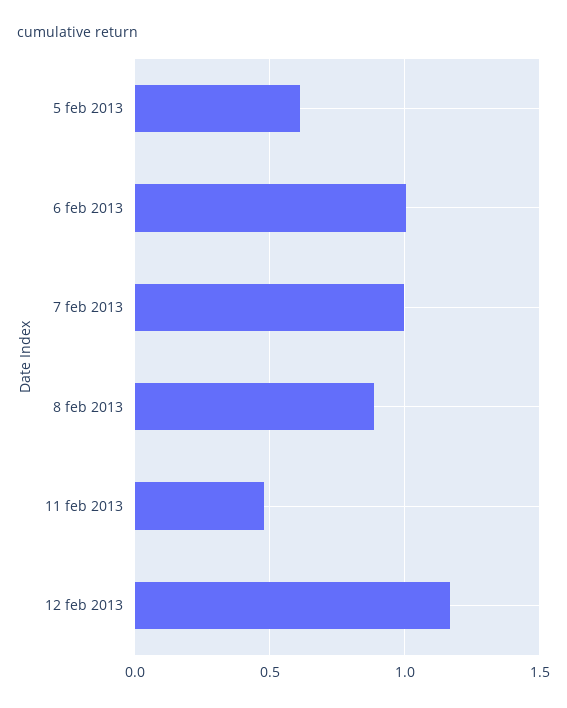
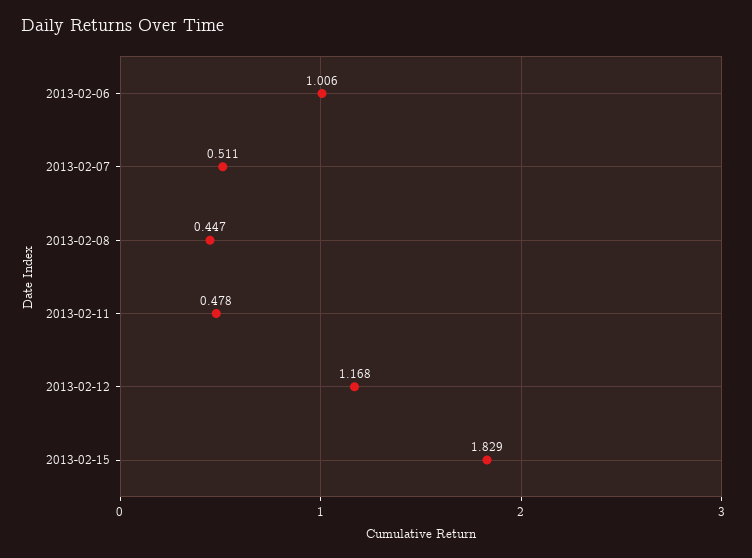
5 feb 2013: 0.6 -> none
7 feb 2013: 1 -> 0.511
8 feb 2013: 0.9 -> 0.447
2013-02-15: none -> 1.829

